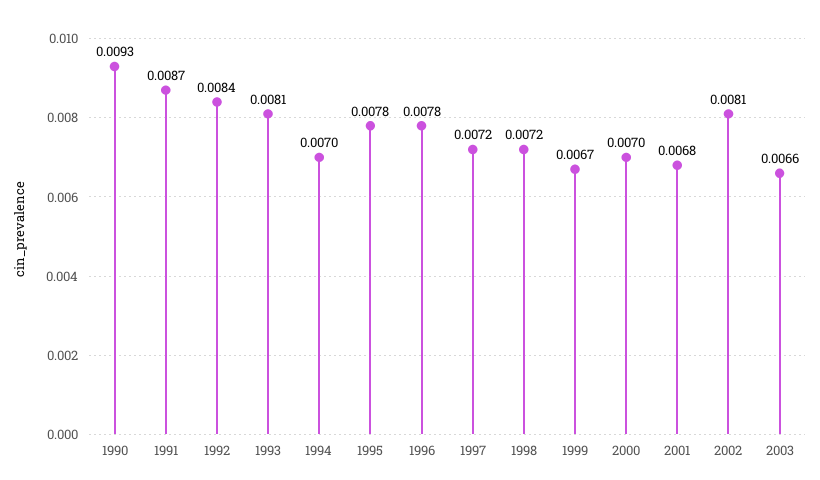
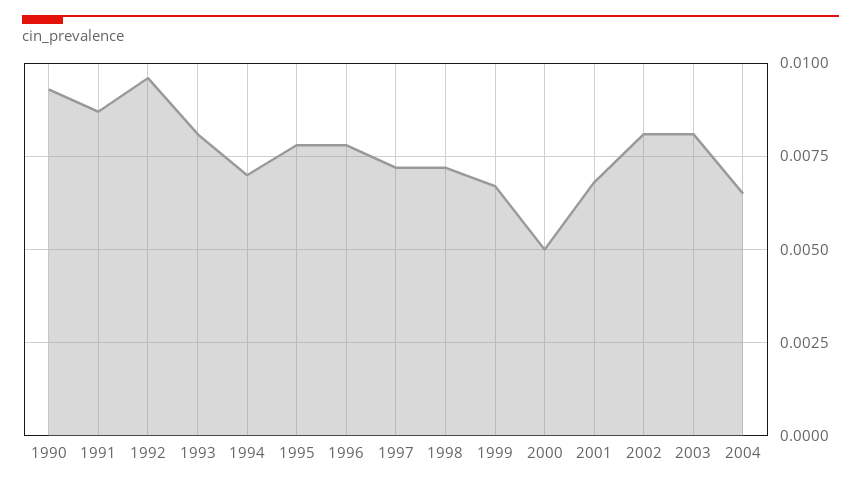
1992: 0.0084 -> 0.0095
2000: 0.007 -> 0.005
2003: 0.0066 -> 0.008
2004: none -> 0.0065

